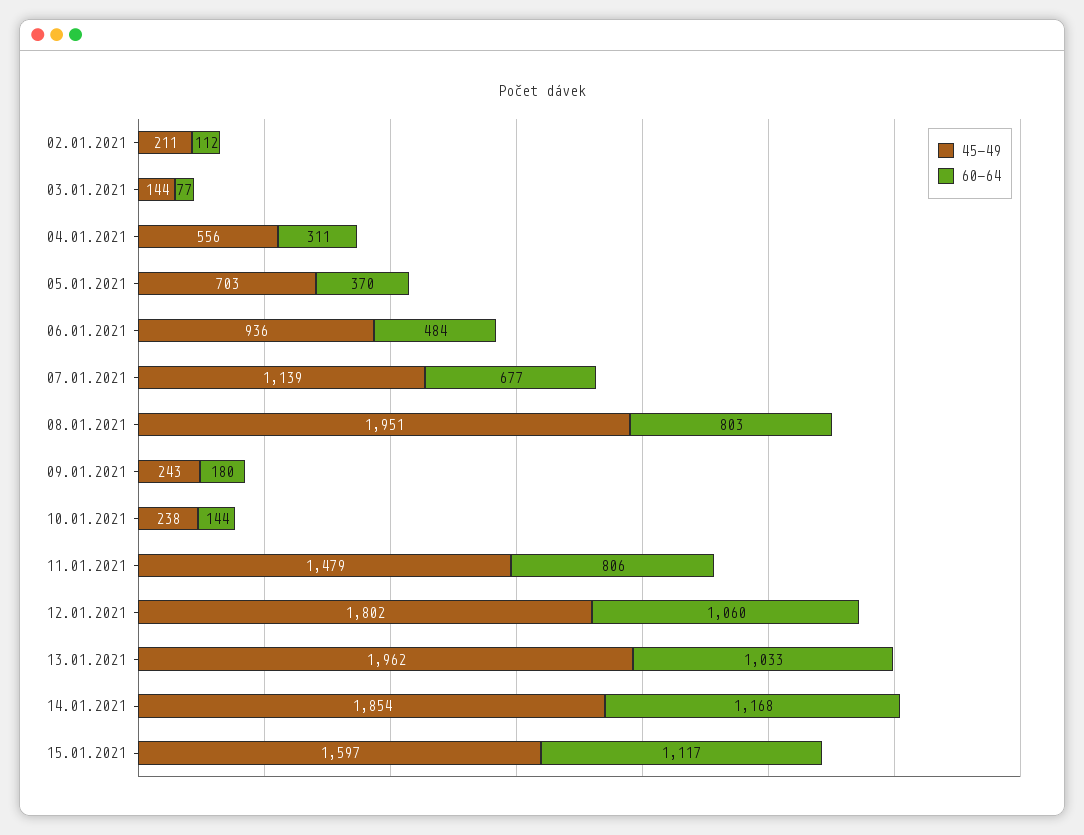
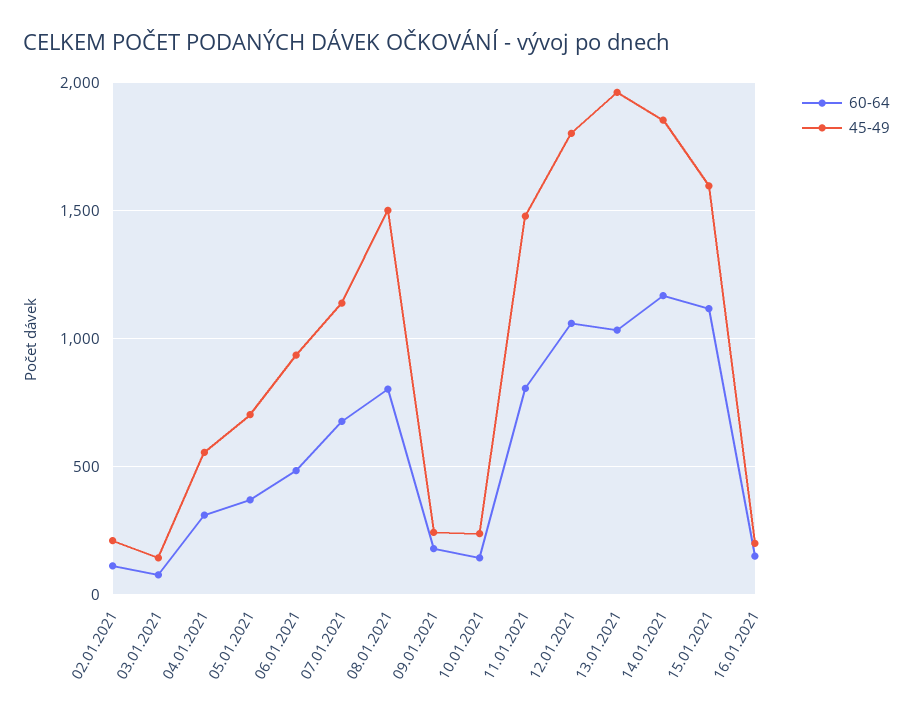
45-49, 08.01.2021: 1951 -> 1500
60-64, 16.01.2021: none -> 150
45-49, 16.01.2021: none -> 200

